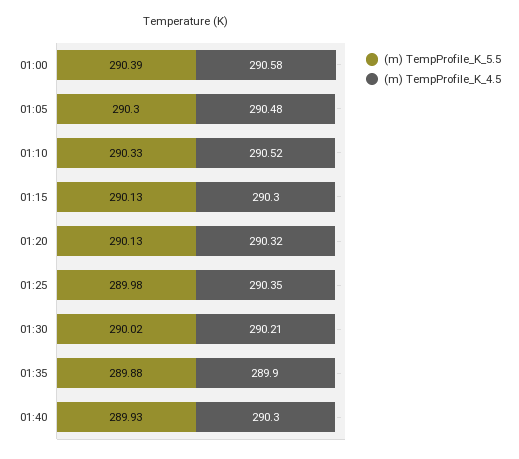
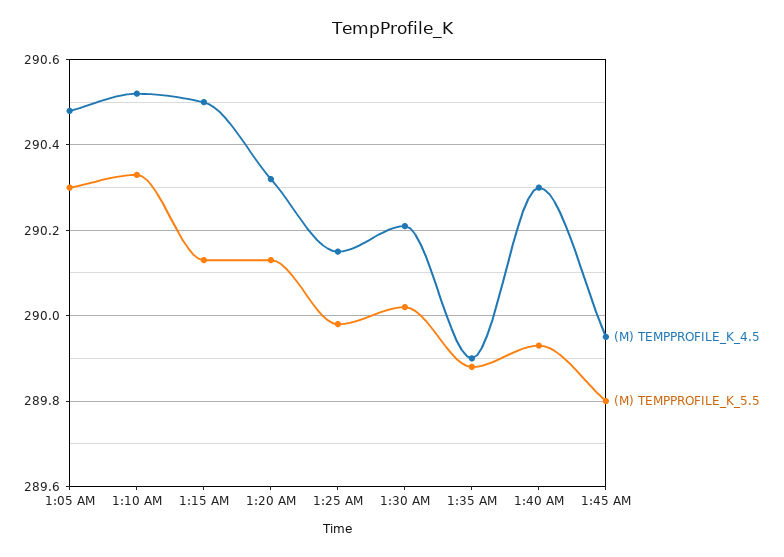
(m) TempProfile_K_5.5, 01:00: 290.39 -> none
(m) TempProfile_K_4.5, 01:00: 290.58 -> none
(m) TempProfile_K_4.5, 01:15: 290.3 -> 290.5
(m) TempProfile_K_4.5, 01:25: 290.35 -> 290.15
(m) TempProfile_K_4.5, 1:45 AM: none -> 289.95
(m) TempProfile_K_5.5, 1:45 AM: none -> 289.8

